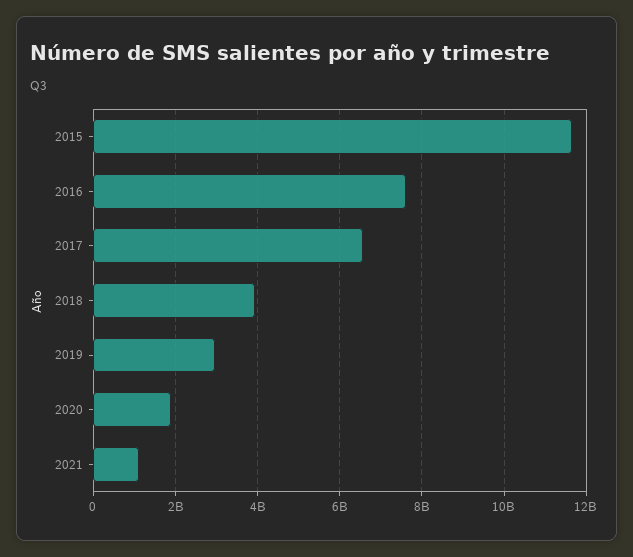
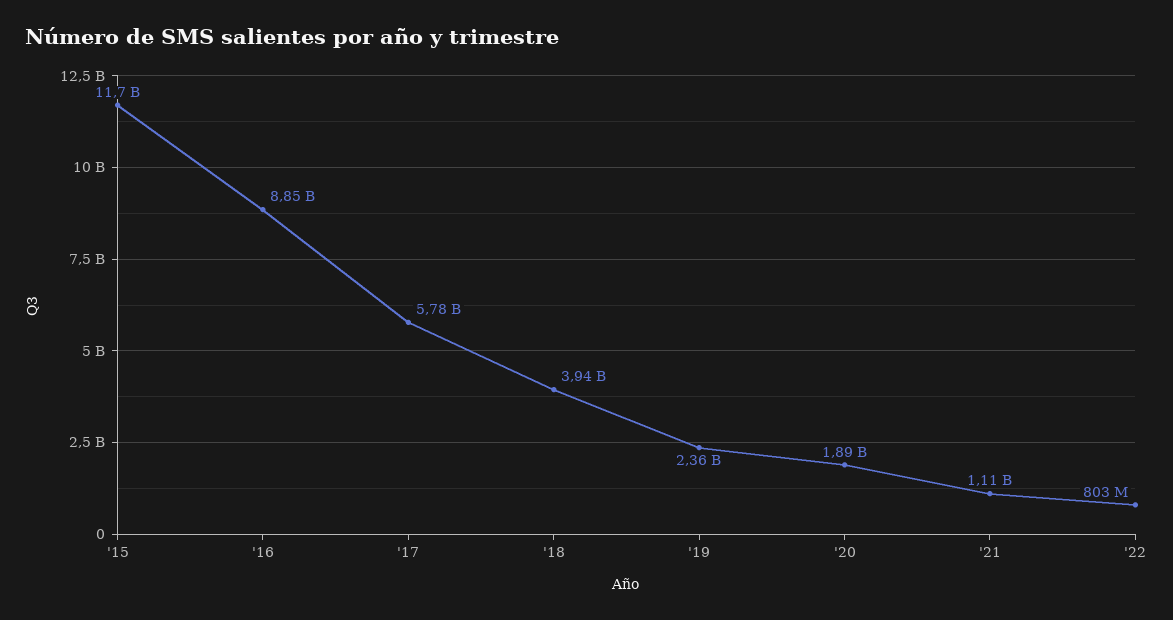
2016: 7600000000 -> 8850000000
2017: 6600000000 -> 5780000000
2019: 3000000000 -> 2360000000
'22: none -> 803000000

